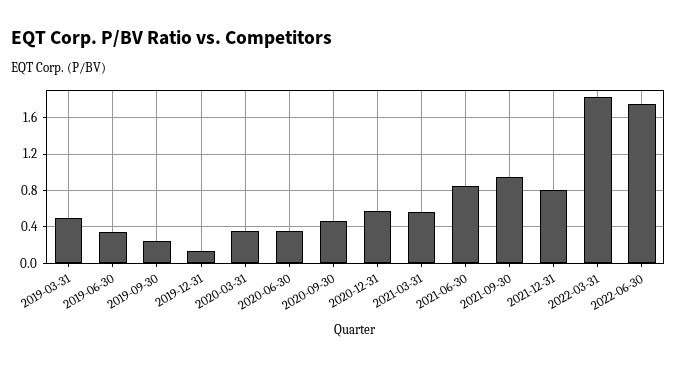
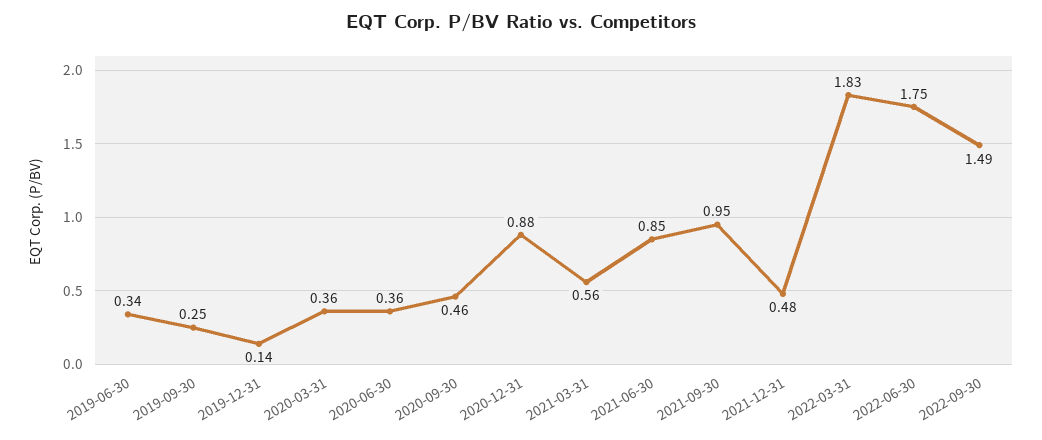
2019-03-31: 0.5 -> none
2020-12-31: 0.6 -> 0.88
2021-12-31: 0.8 -> 0.48
2022-09-30: none -> 1.49

